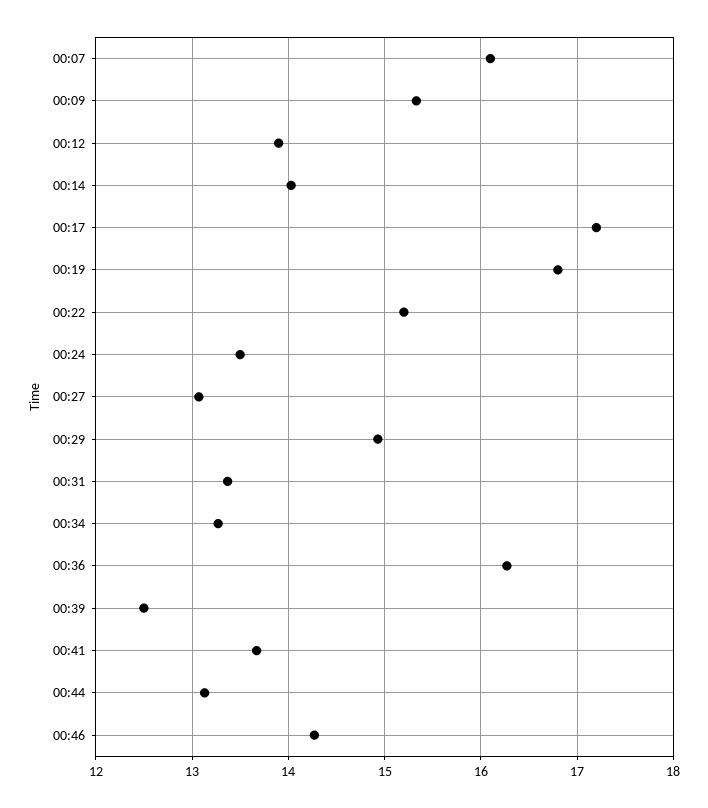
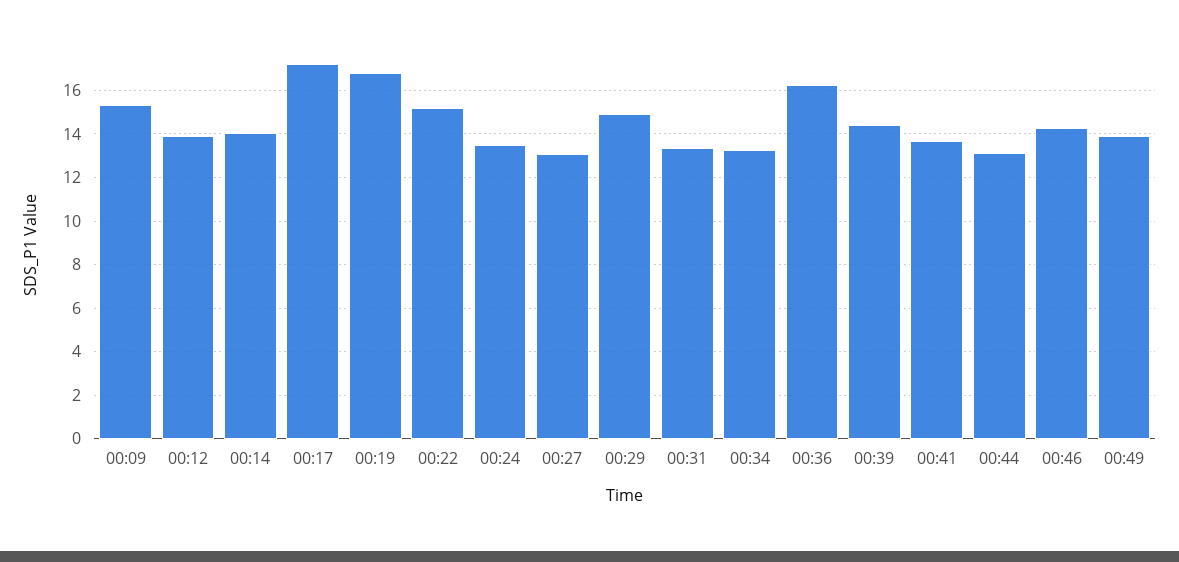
00:07: 16.1 -> none
00:39: 12.5 -> 14.5
00:49: none -> 14

